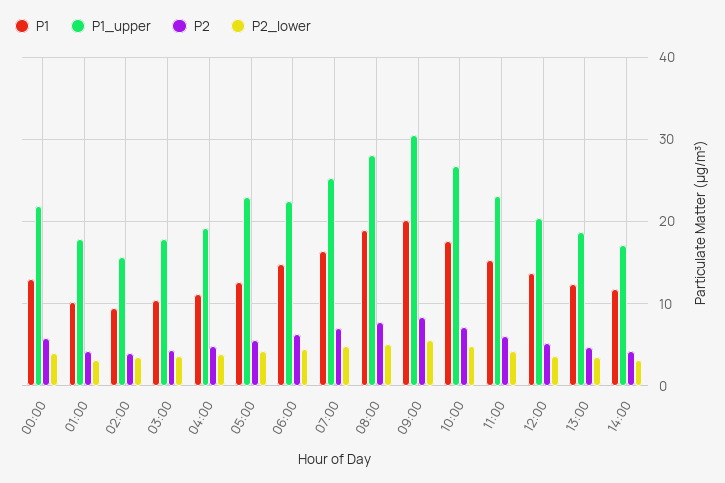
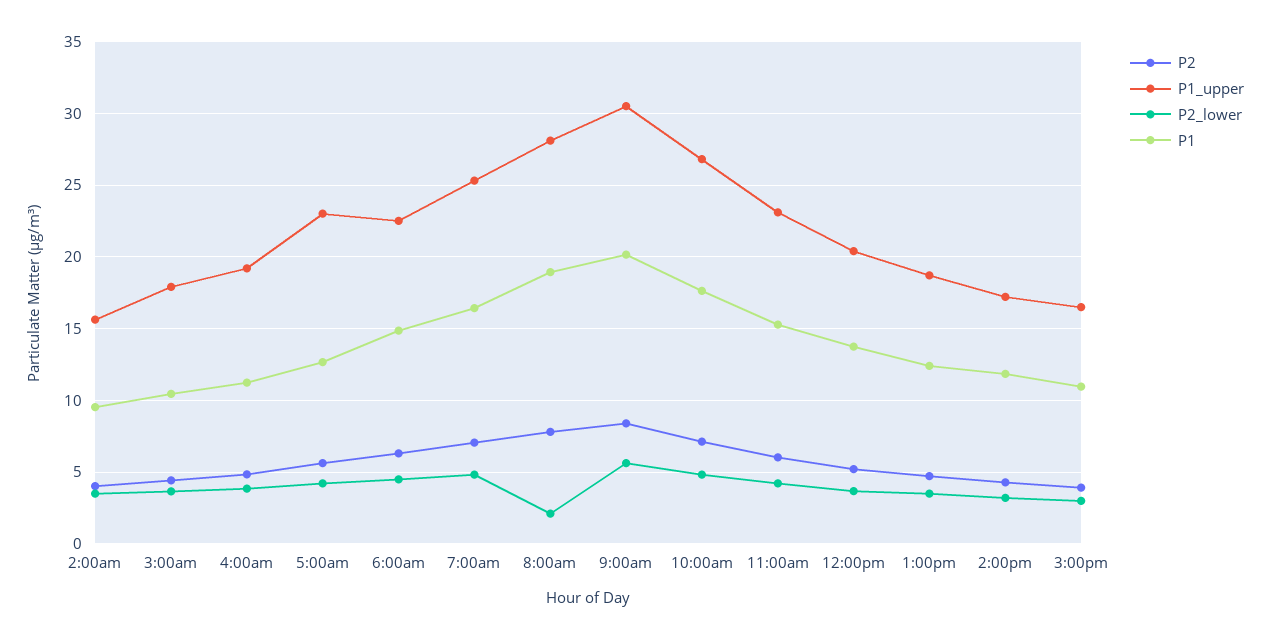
P1, 00:00: 13 -> none
P1_upper, 00:00: 22 -> none
P2, 00:00: 6 -> none
P2_lower, 00:00: 4 -> none
P1, 01:00: 10 -> none
P1_upper, 01:00: 18 -> none
P2, 01:00: 4 -> none
P2_lower, 01:00: 3 -> none
P2_lower, 08:00: 5 -> 2
P2, 3:00pm: none -> 4
P1_upper, 3:00pm: none -> 16.5
P2_lower, 3:00pm: none -> 3
P1, 3:00pm: none -> 11

